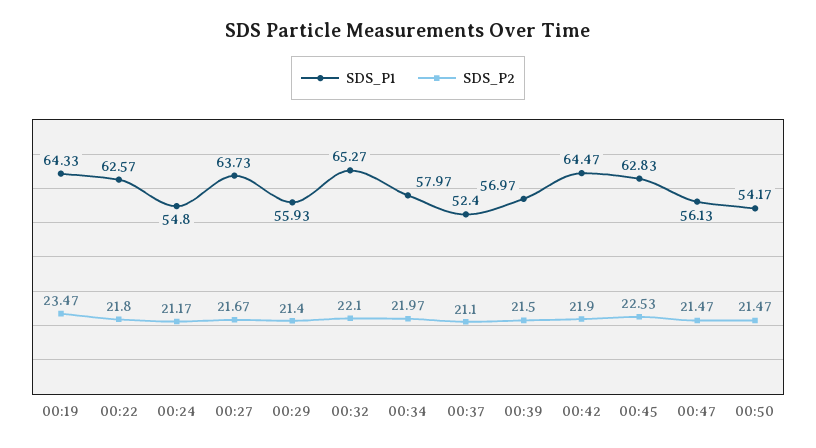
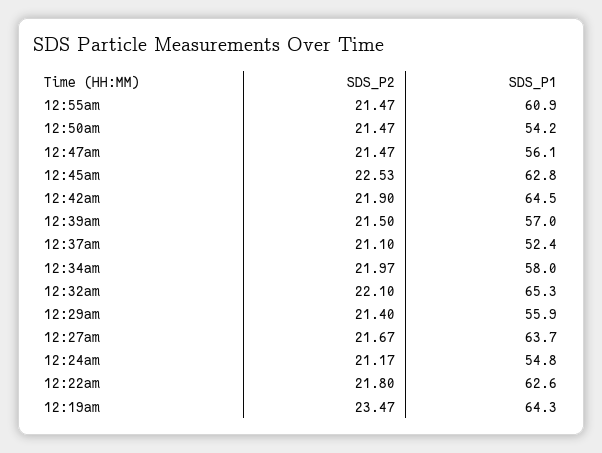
SDS_P2, 12:55am: none -> 21.47
SDS_P1, 12:55am: none -> 60.9

